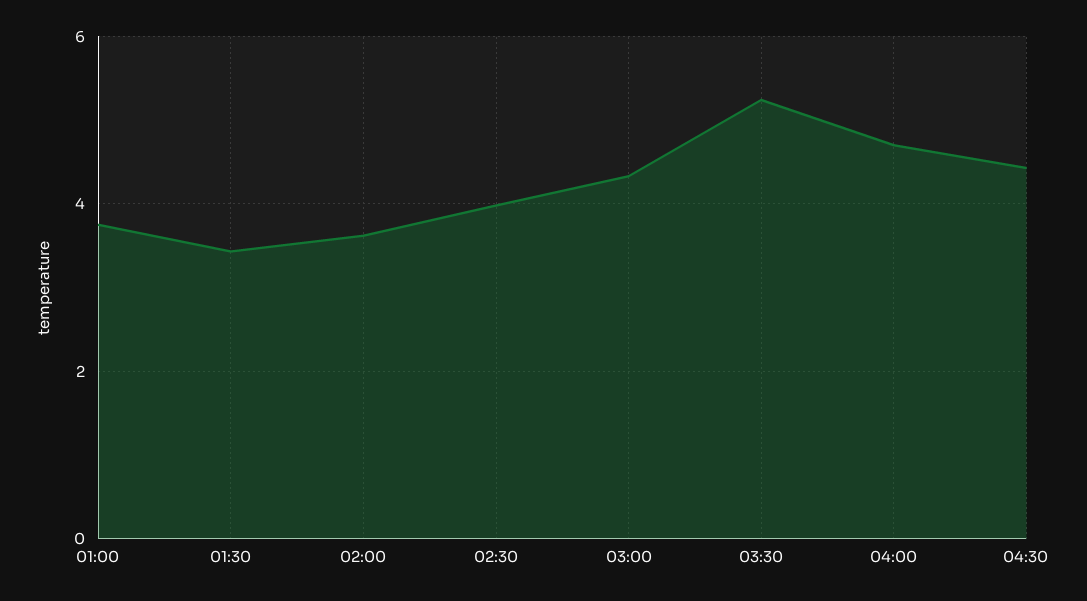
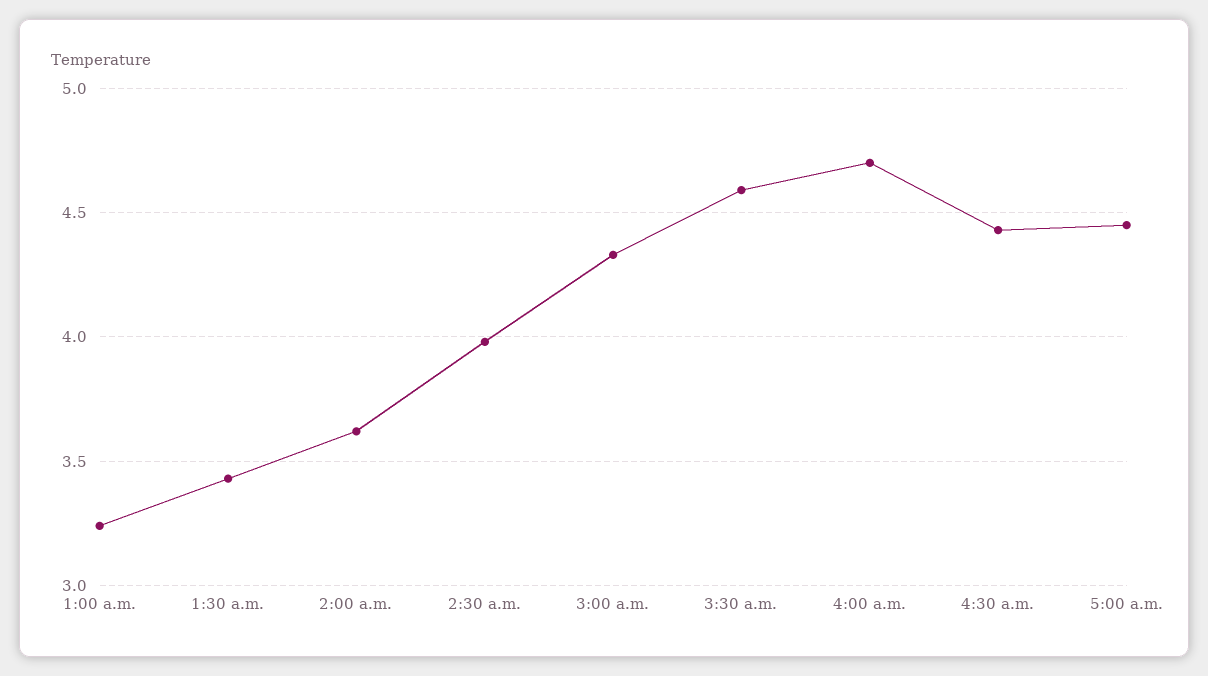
01:00: 3.8 -> 3.25
03:30: 5.2 -> 4.6
5:00 a.m.: none -> 4.45

